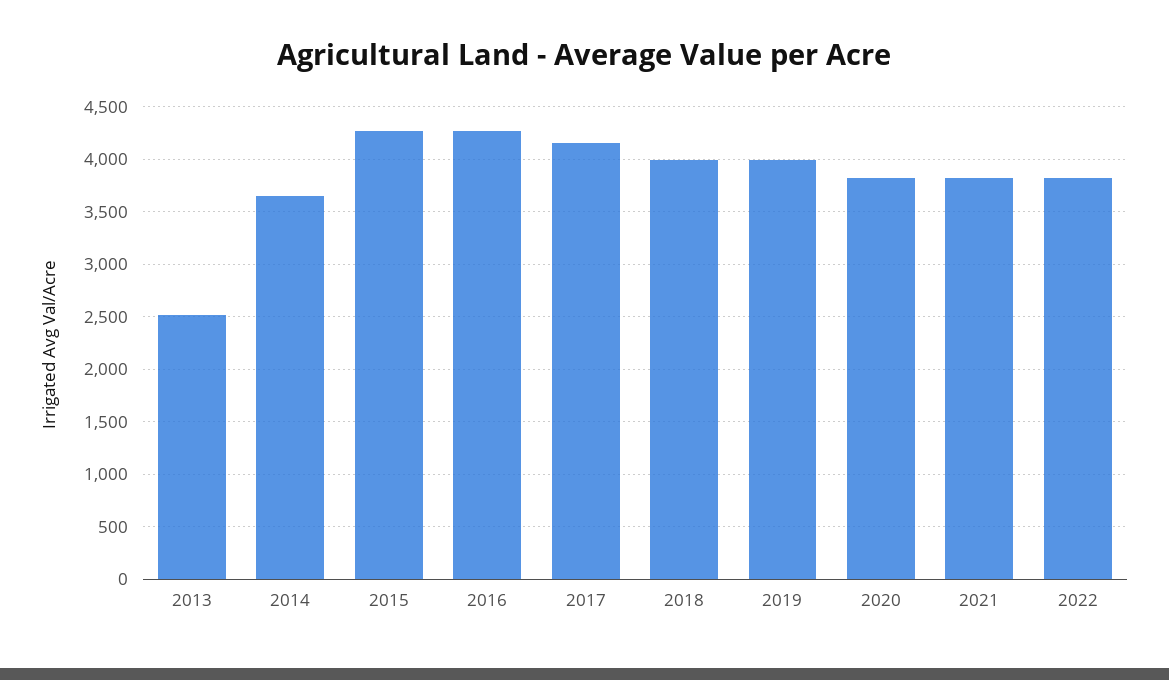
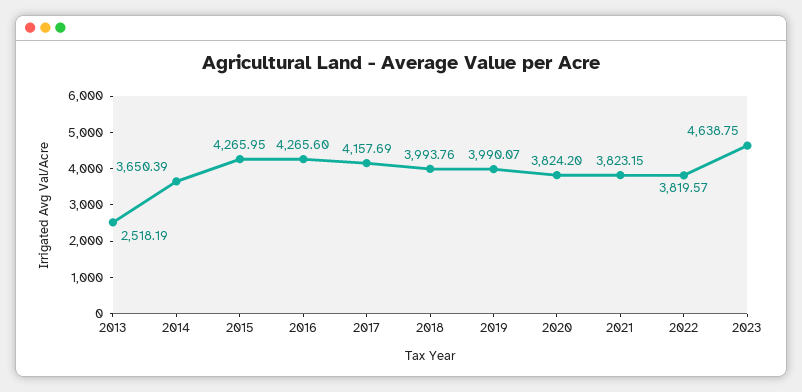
2023: none -> 4638.75

